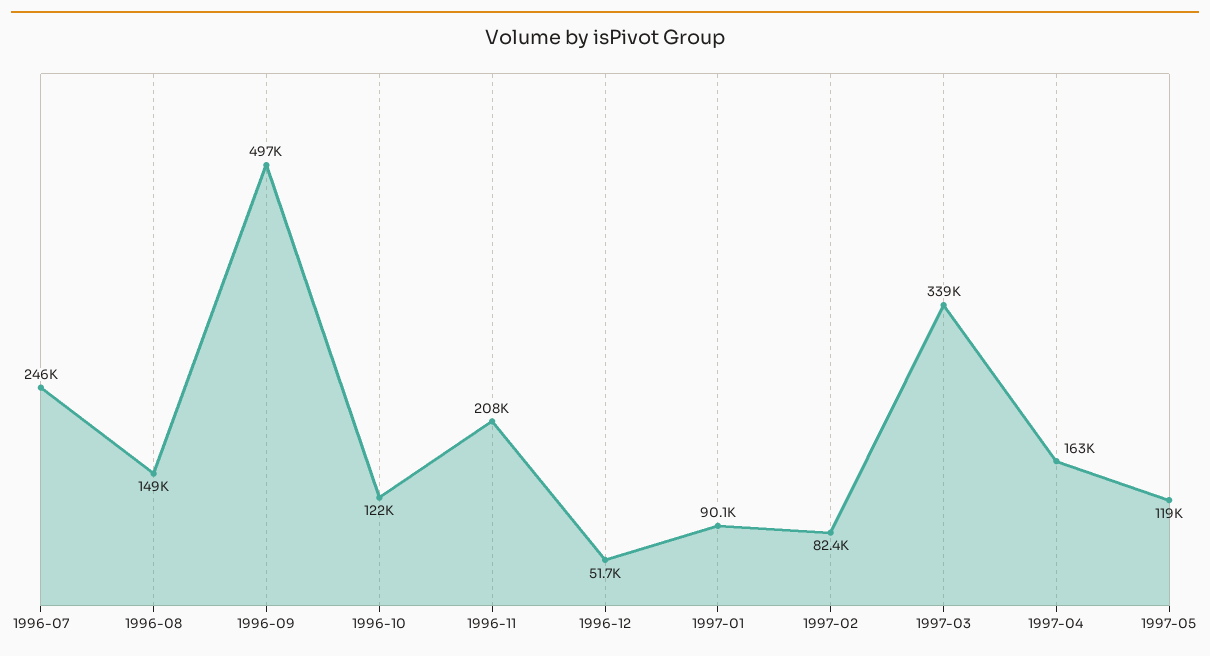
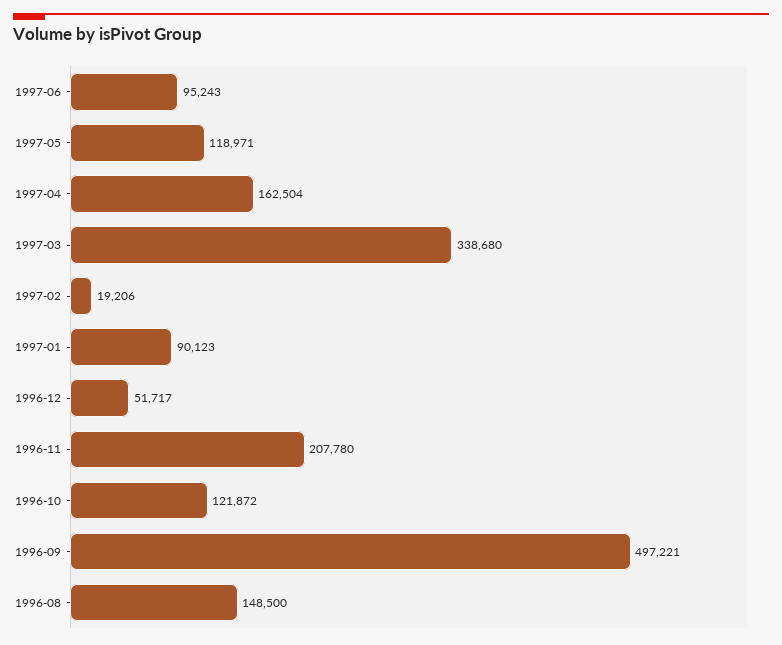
1996-07: 246000 -> none
1997-02: 82400 -> 19206
1997-06: none -> 95243

